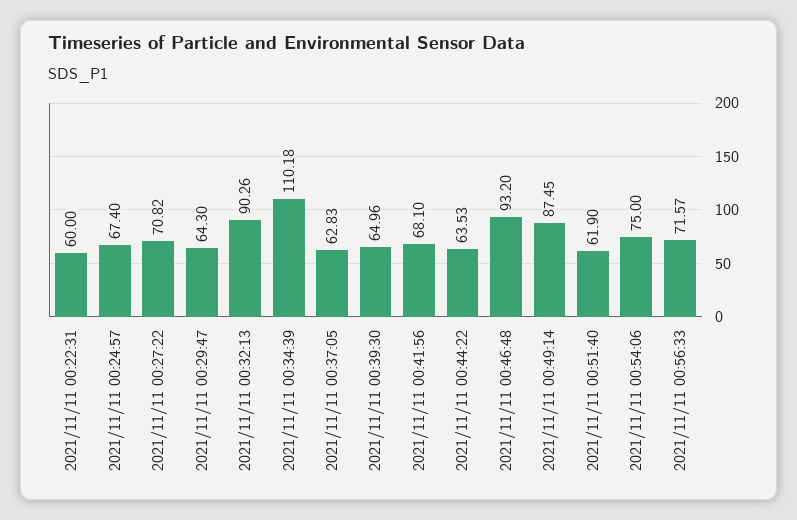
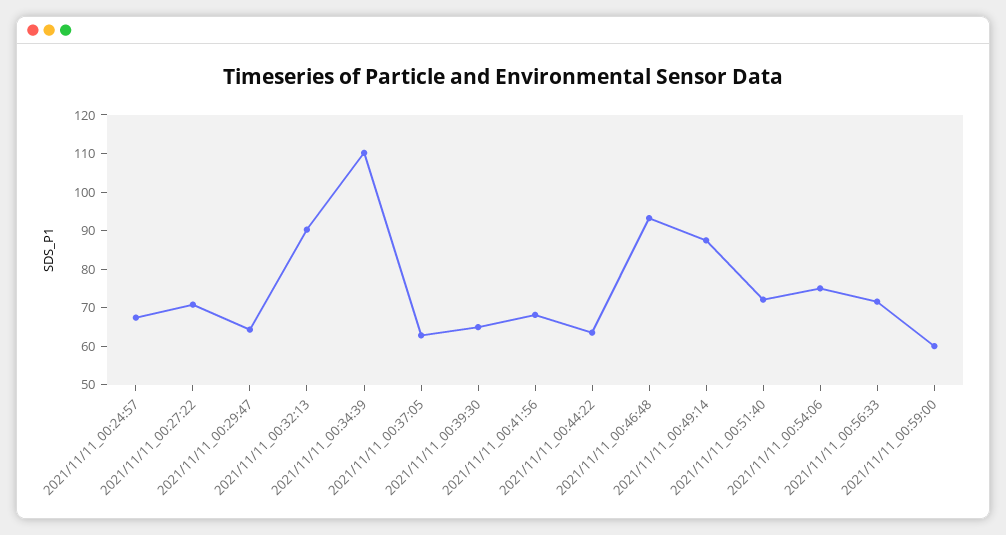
2021/11/11 00:22:31: 60 -> none
2021/11/11 00:51:40: 61.9 -> 72.5
2021/11/11_00:59:00: none -> 60

